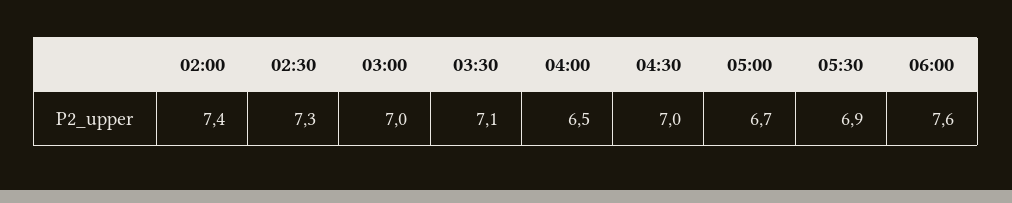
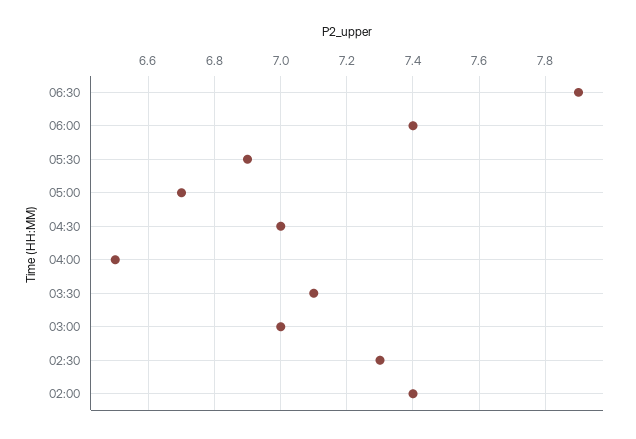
06:00: 7.6 -> 7.4
06:30: none -> 7.9

